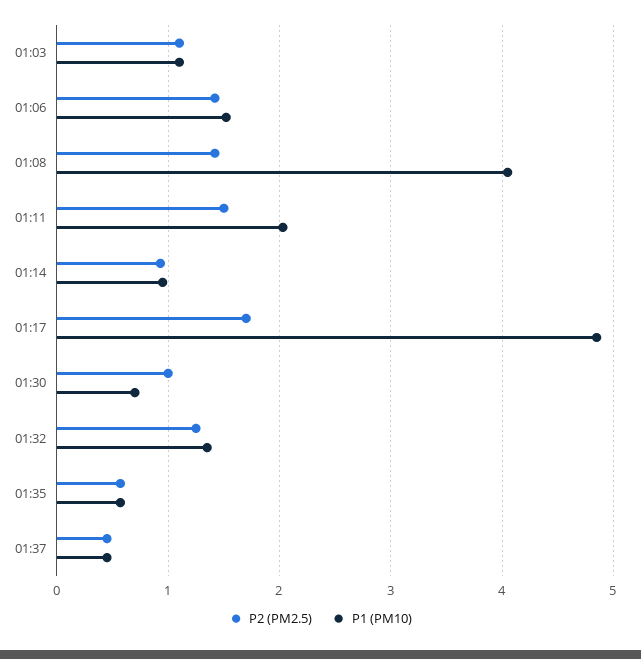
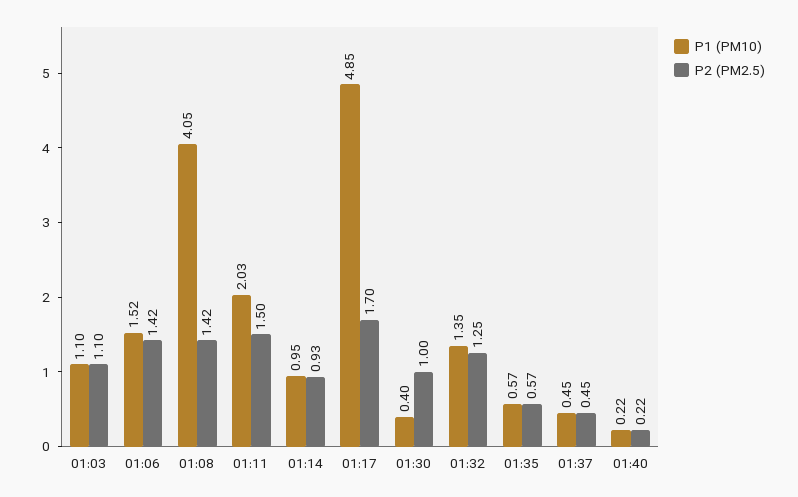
P1 (PM10), 01:30: 0.7 -> 0.4
P1 (PM10), 01:40: none -> 0.22
P2 (PM2.5), 01:40: none -> 0.22

